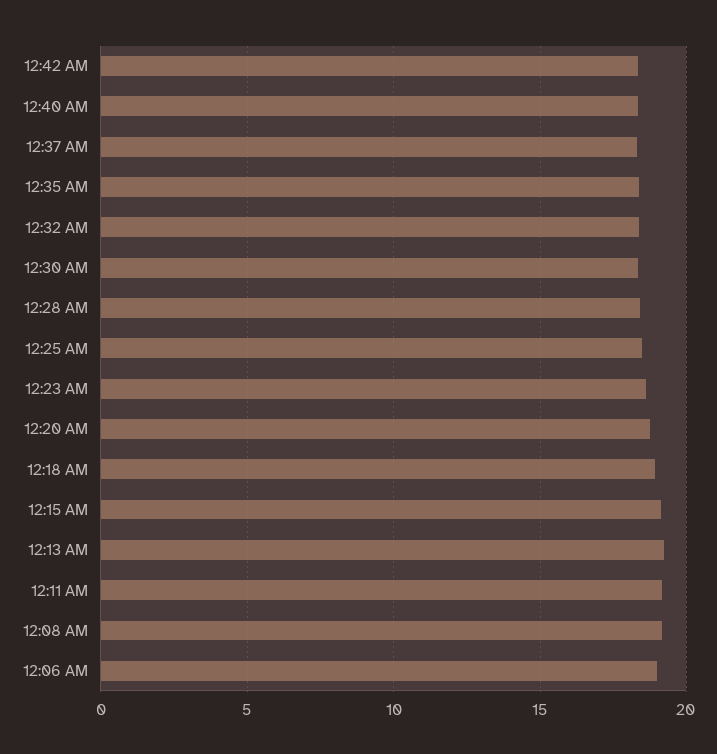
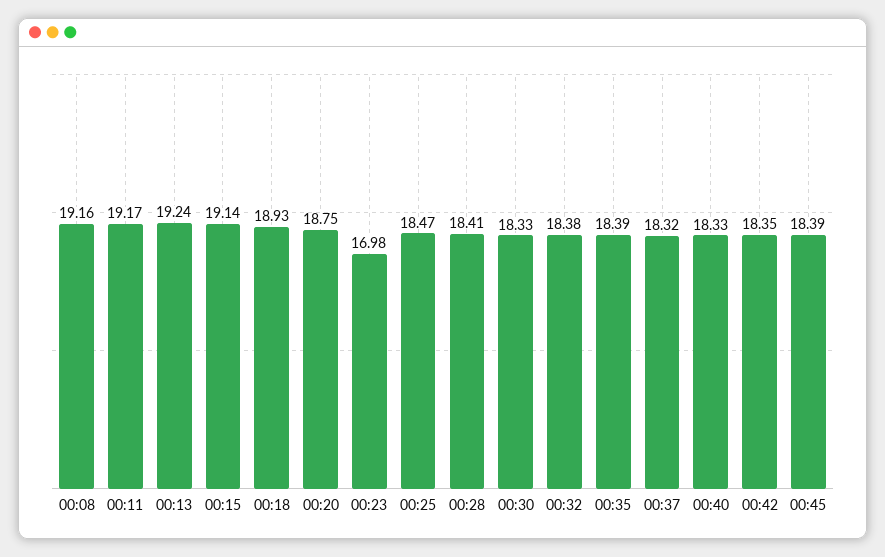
12:23 AM: 18.5 -> 16.98
12:06 AM: 19 -> none
00:45: none -> 18.39

